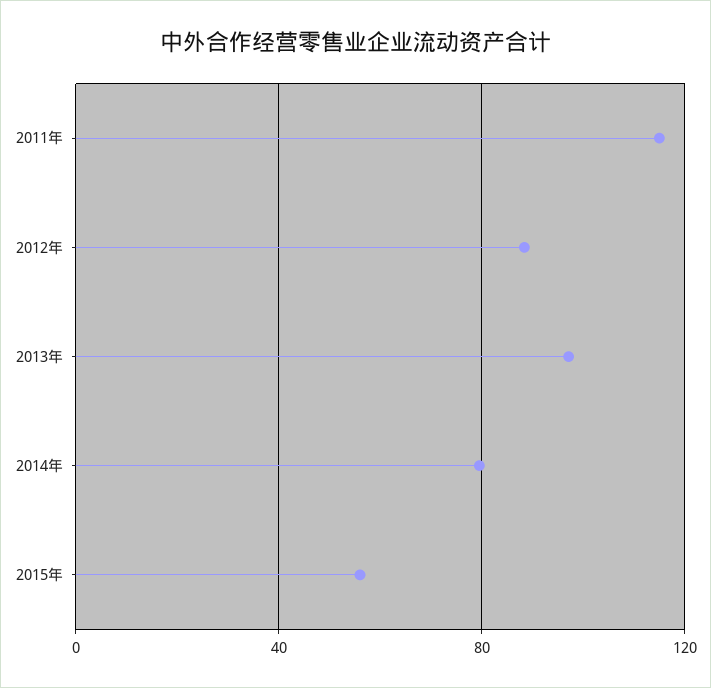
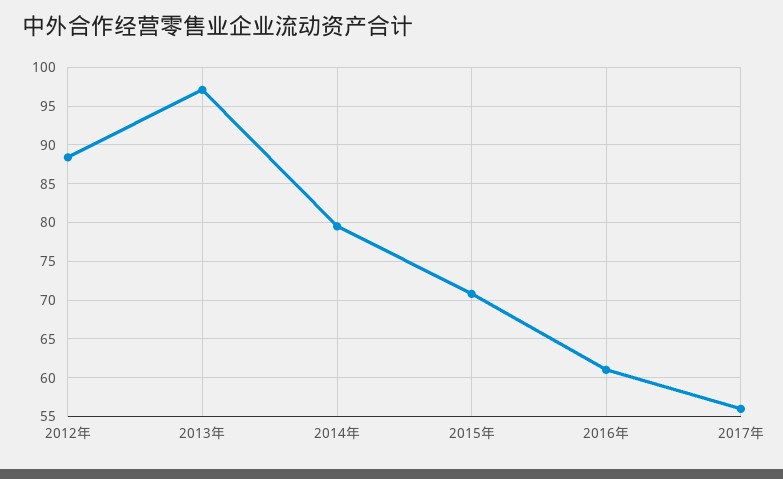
2011年: 115 -> none
2015年: 55 -> 71
2016年: none -> 61
2017年: none -> 56

